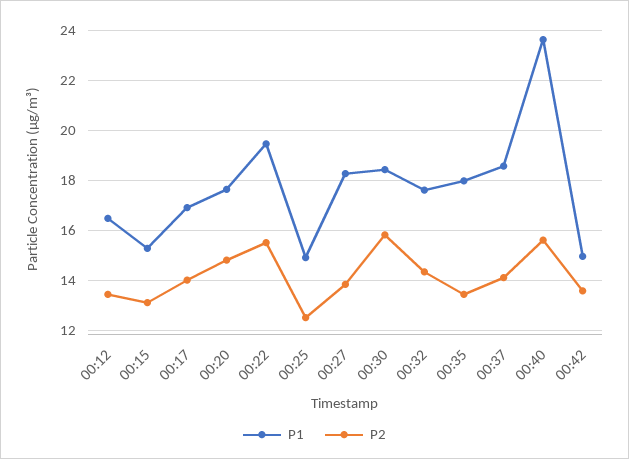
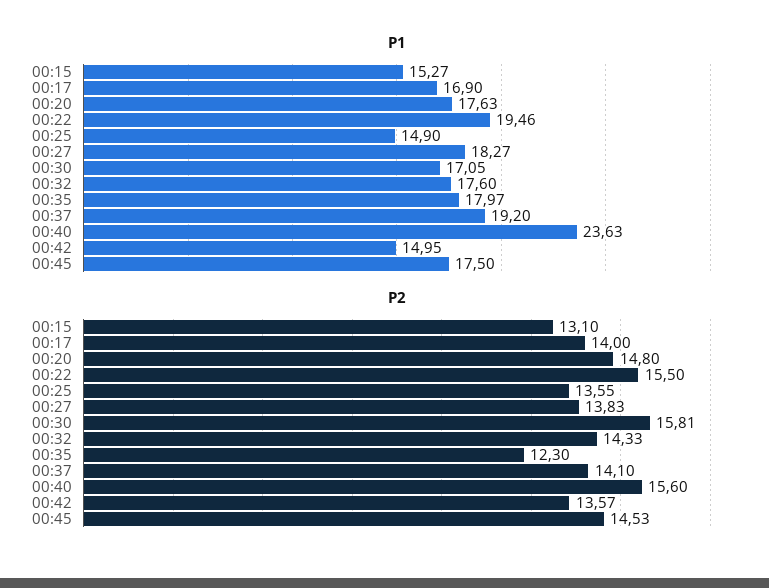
P1, 00:12: 16.5 -> none
P2, 00:12: 13.5 -> none
P2, 00:25: 12.5 -> 13.55
P1, 00:30: 18.5 -> 17.05
P2, 00:35: 13.5 -> 12.3
P1, 00:37: 18.5 -> 19.2
P1, 00:45: none -> 17.5
P2, 00:45: none -> 14.53

